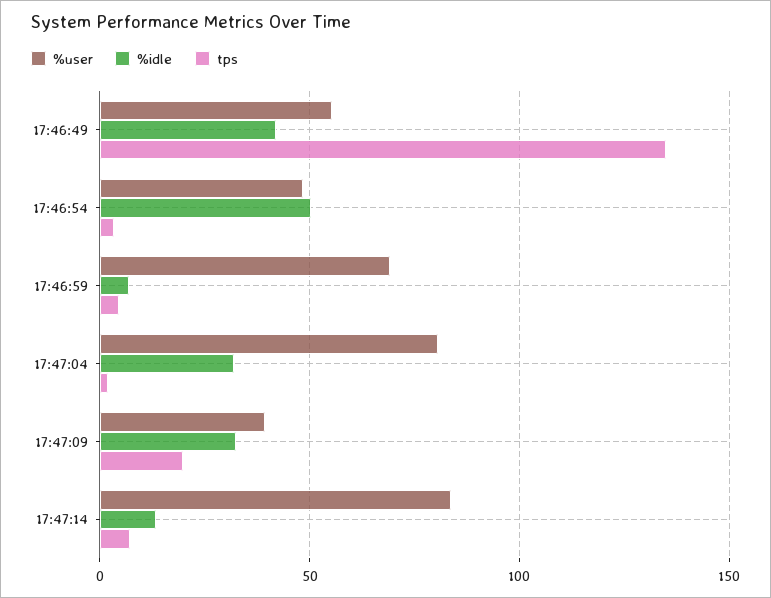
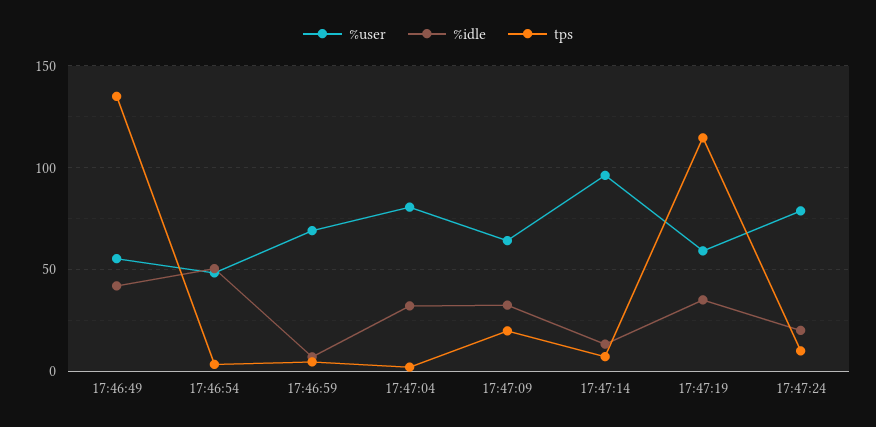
%user, 17:47:09: 40 -> 65
%user, 17:47:14: 85 -> 95
%user, 17:47:19: none -> 60
%idle, 17:47:19: none -> 35
tps, 17:47:19: none -> 115
%user, 17:47:24: none -> 80
%idle, 17:47:24: none -> 20
tps, 17:47:24: none -> 10

